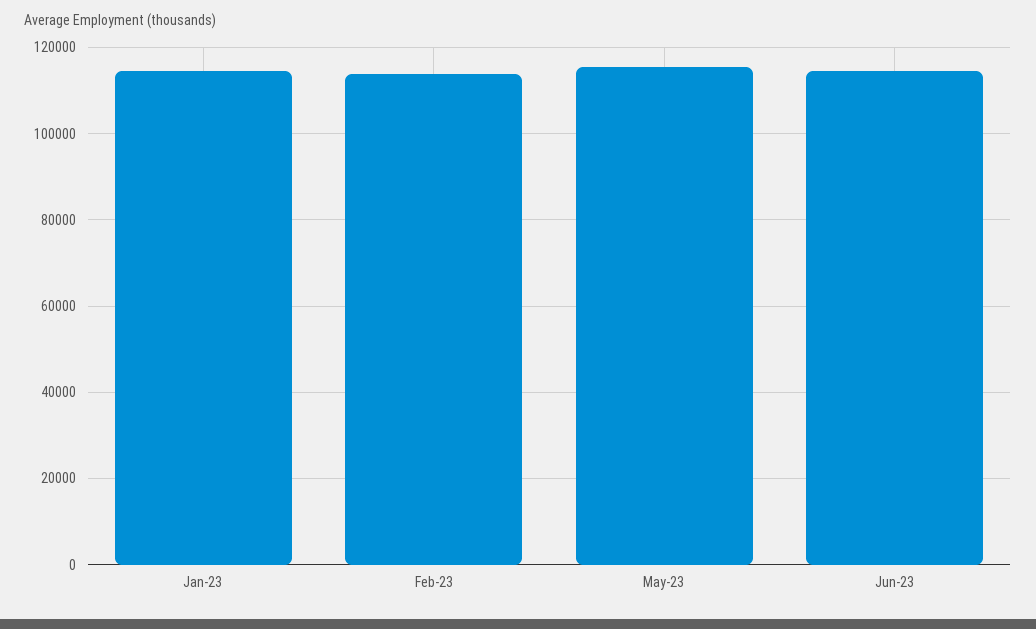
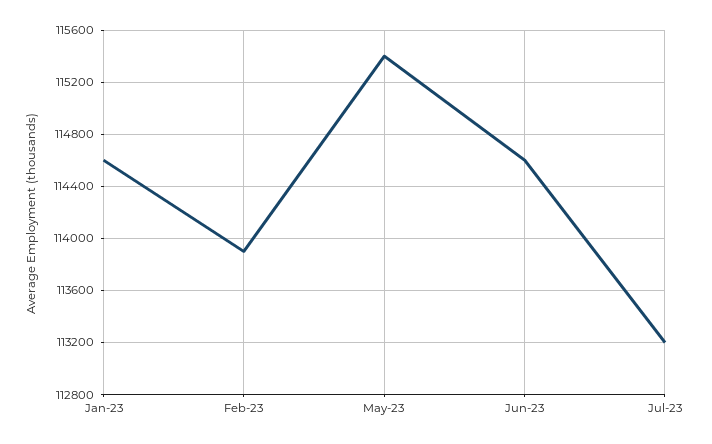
Jul-23: none -> 113200

